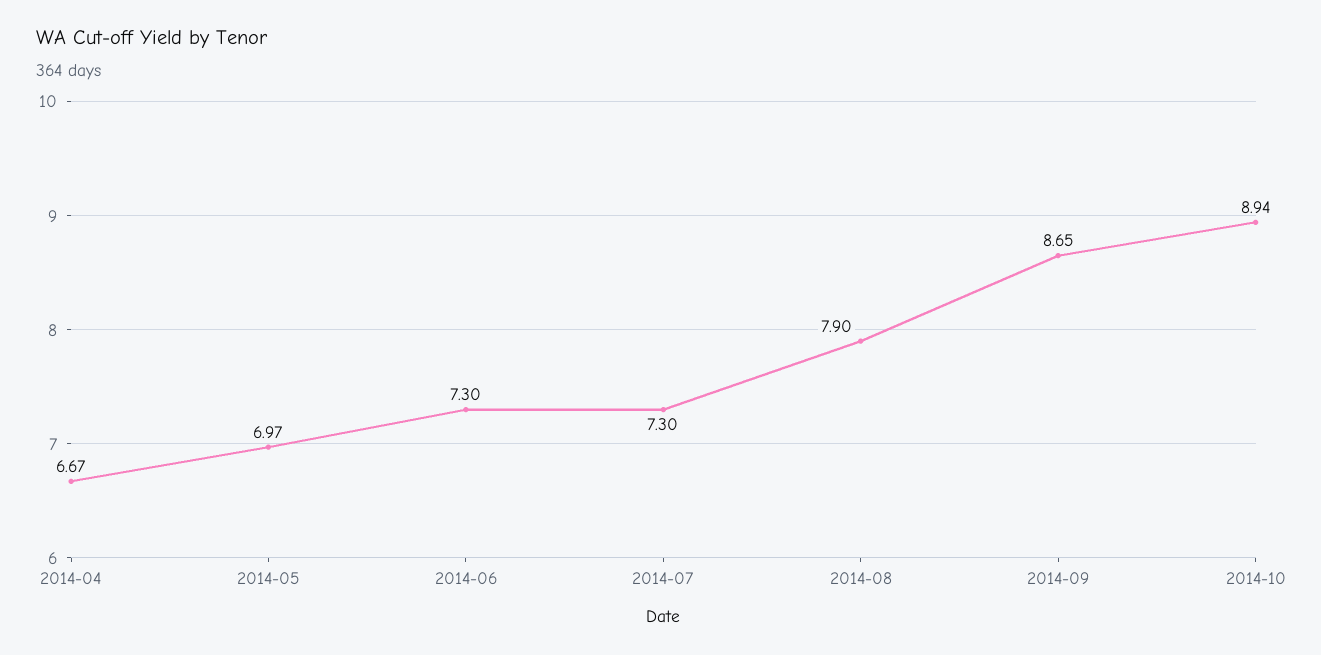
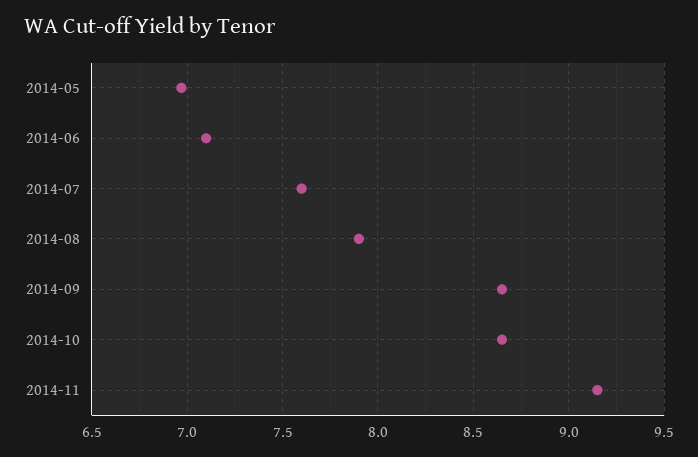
2014-04: 6.67 -> none
2014-06: 7.3 -> 7.1
2014-07: 7.3 -> 7.6
2014-10: 8.94 -> 8.65
2014-11: none -> 9.15

